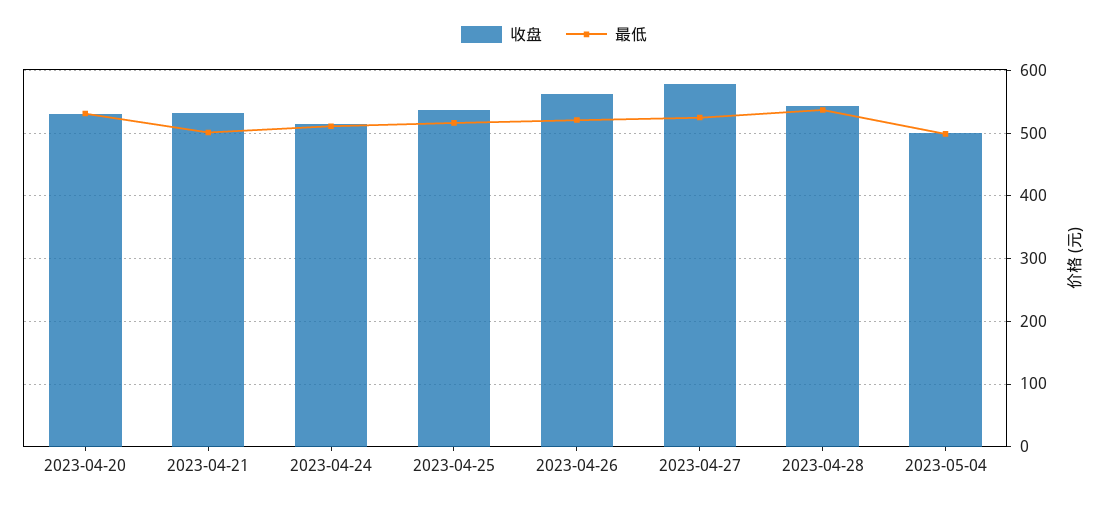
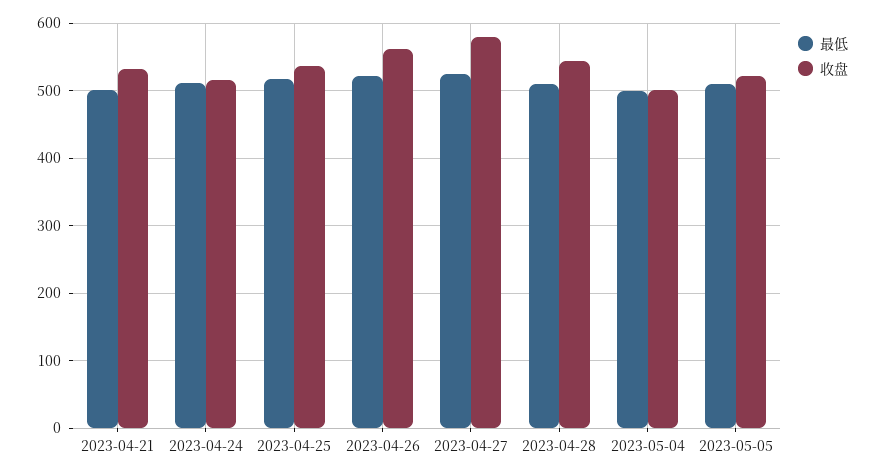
收盘, 2023-04-20: 530 -> none
最低, 2023-04-20: 530 -> none
最低, 2023-04-28: 540 -> 510
最低, 2023-05-05: none -> 510
收盘, 2023-05-05: none -> 520

